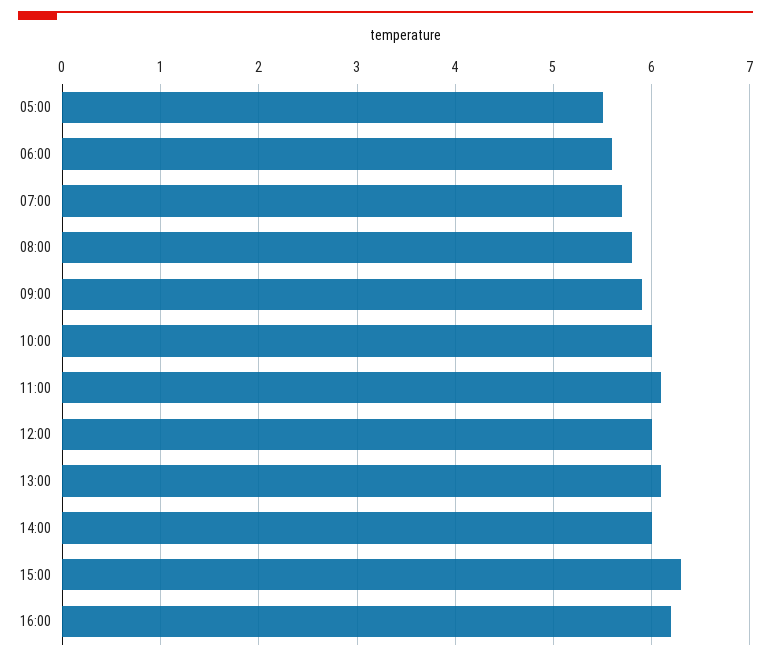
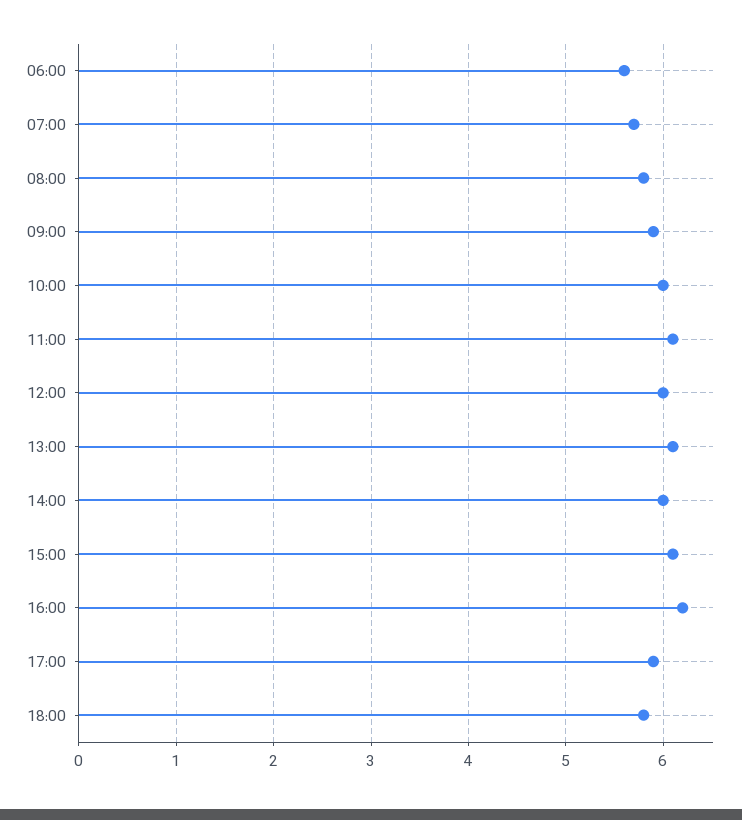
05:00: 5.5 -> none
15:00: 6.3 -> 6.1
17:00: none -> 5.9
18:00: none -> 5.8

